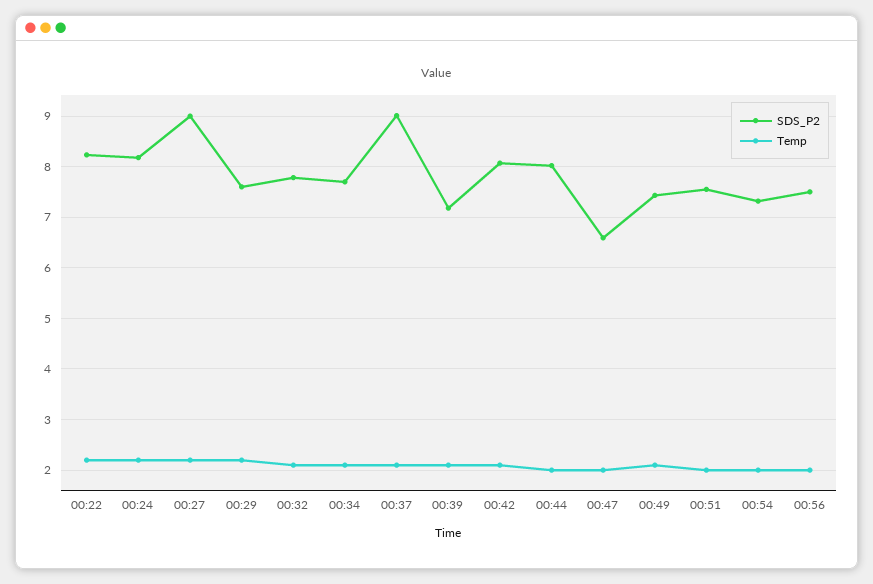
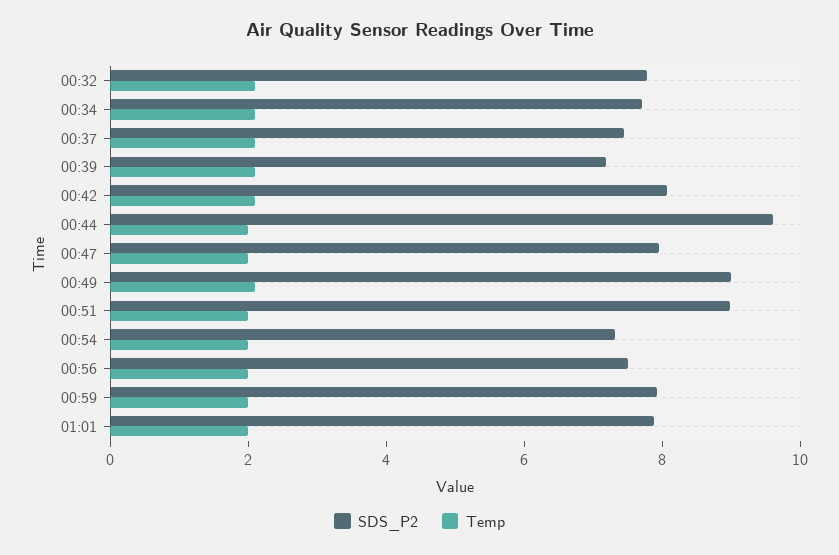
SDS_P2, 00:22: 8.2 -> none
Temp, 00:22: 2.2 -> none
SDS_P2, 00:24: 8.2 -> none
Temp, 00:24: 2.2 -> none
SDS_P2, 00:27: 9 -> none
Temp, 00:27: 2.2 -> none
SDS_P2, 00:29: 7.6 -> none
Temp, 00:29: 2.2 -> none
SDS_P2, 00:37: 9 -> 7.5
SDS_P2, 00:44: 8 -> 9.5
SDS_P2, 00:47: 6.6 -> 8
SDS_P2, 00:49: 7.4 -> 9
SDS_P2, 00:51: 7.6 -> 9
SDS_P2, 00:59: none -> 8
Temp, 00:59: none -> 2
SDS_P2, 01:01: none -> 8
Temp, 01:01: none -> 2

